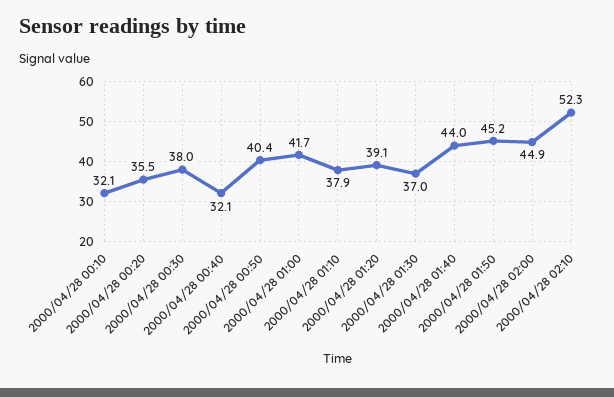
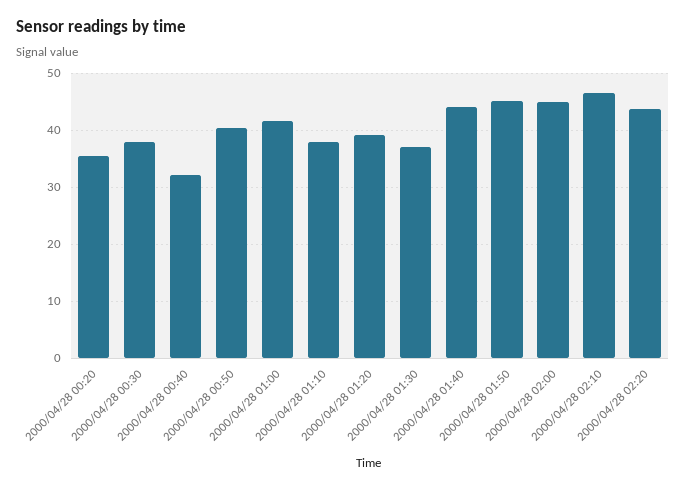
2000/04/28 00:10: 32.1 -> none
2000/04/28 02:10: 52.3 -> 46
2000/04/28 02:20: none -> 44

